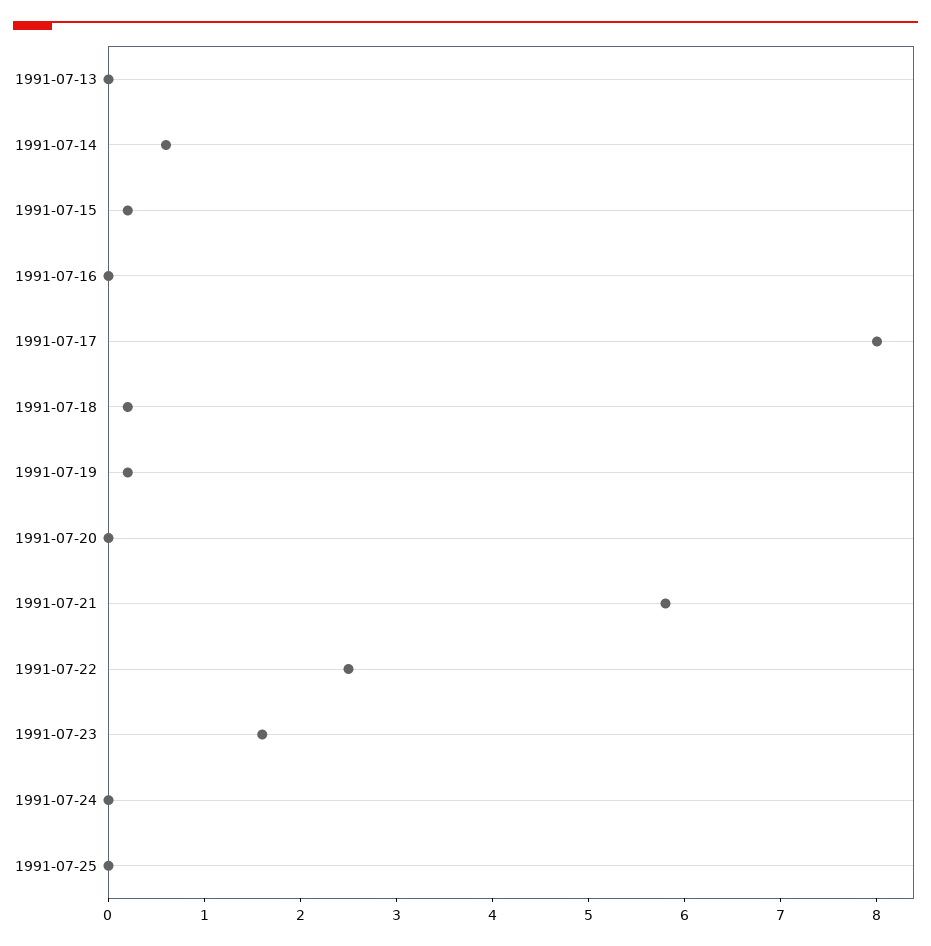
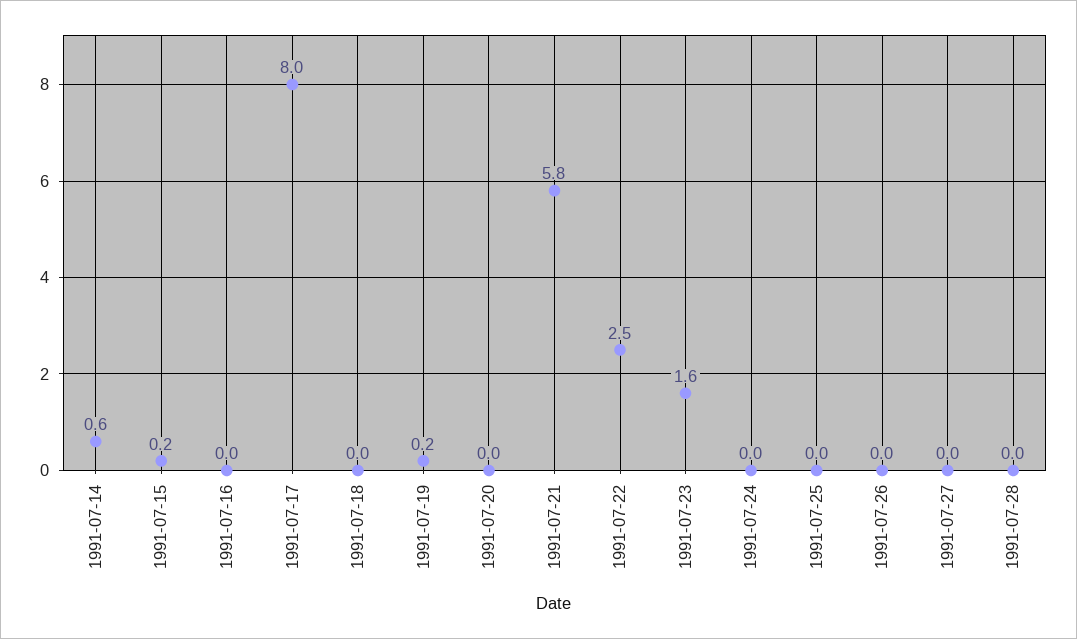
1991-07-13: 0 -> none
1991-07-18: 0.2 -> 0
1991-07-26: none -> 0
1991-07-27: none -> 0
1991-07-28: none -> 0

